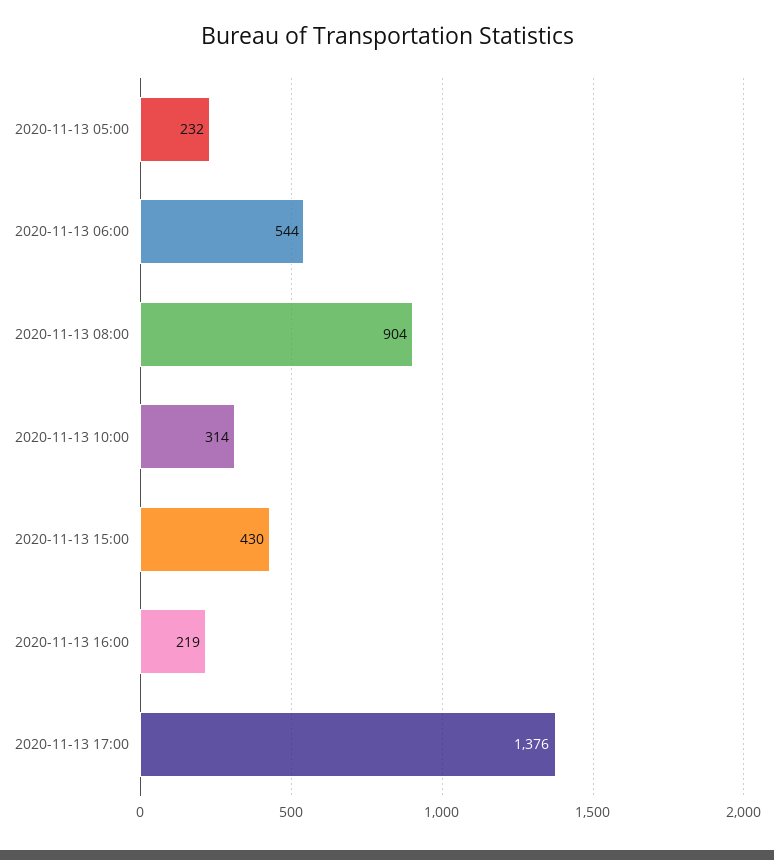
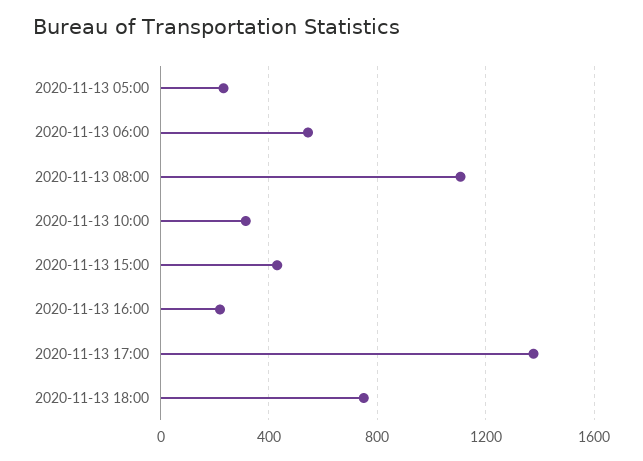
2020-11-13 08:00: 904 -> 1100
2020-11-13 18:00: none -> 750

